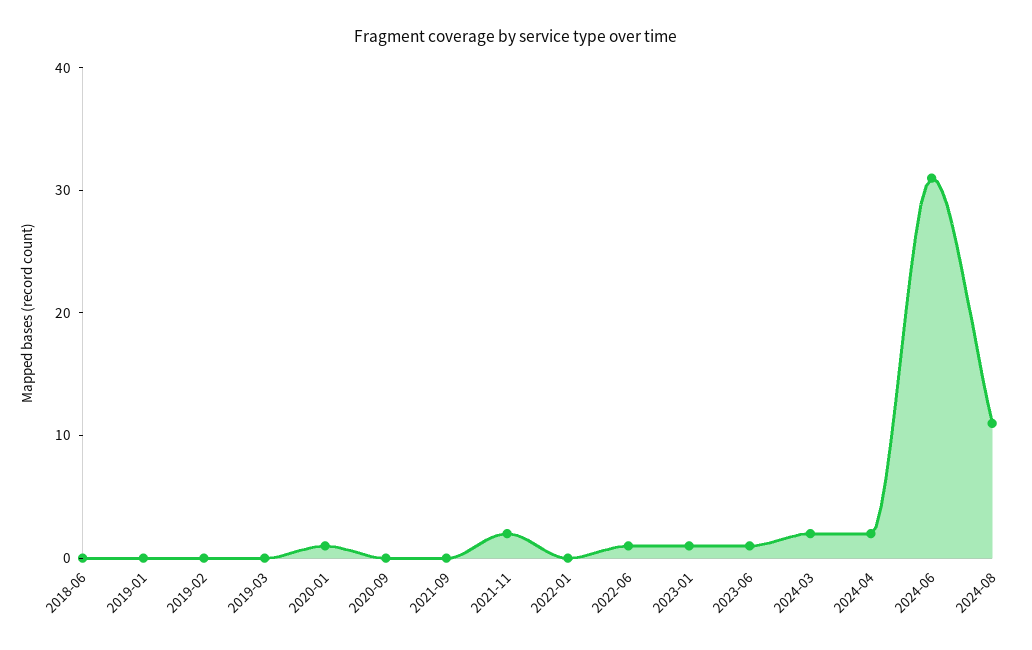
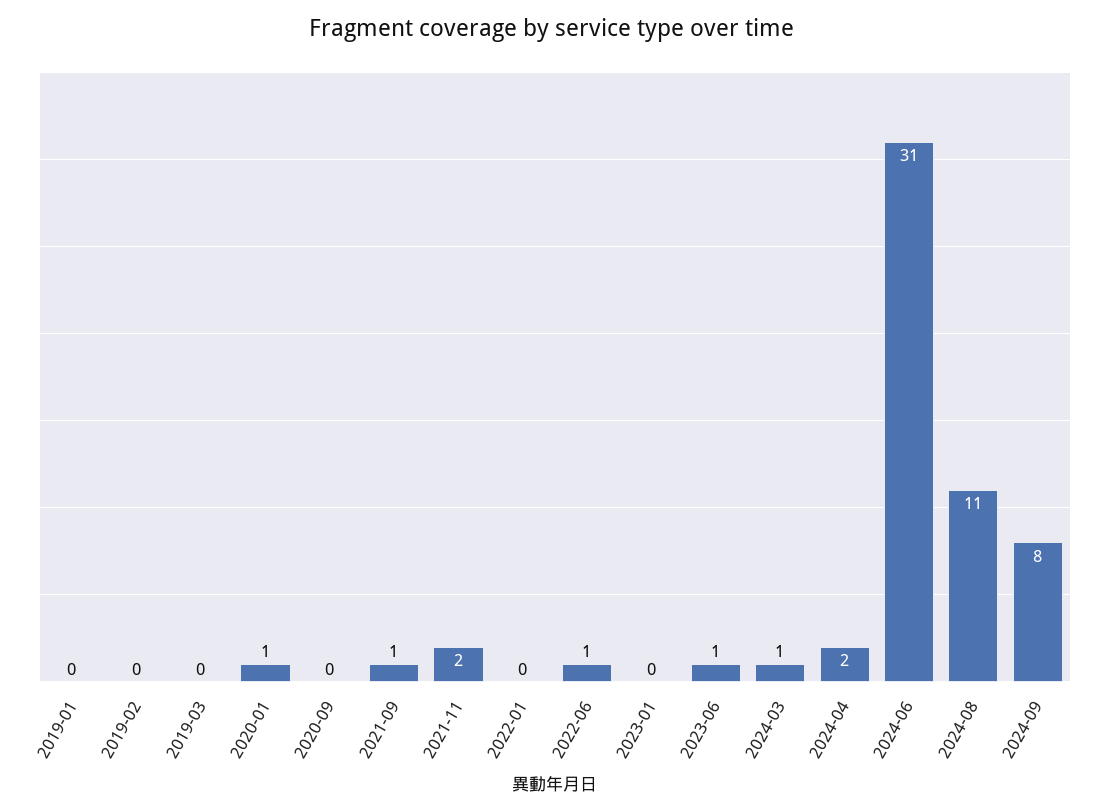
2018-06: 0 -> none
2021-09: 0 -> 1
2023-01: 1 -> 0
2024-03: 2 -> 1
2024-09: none -> 8

